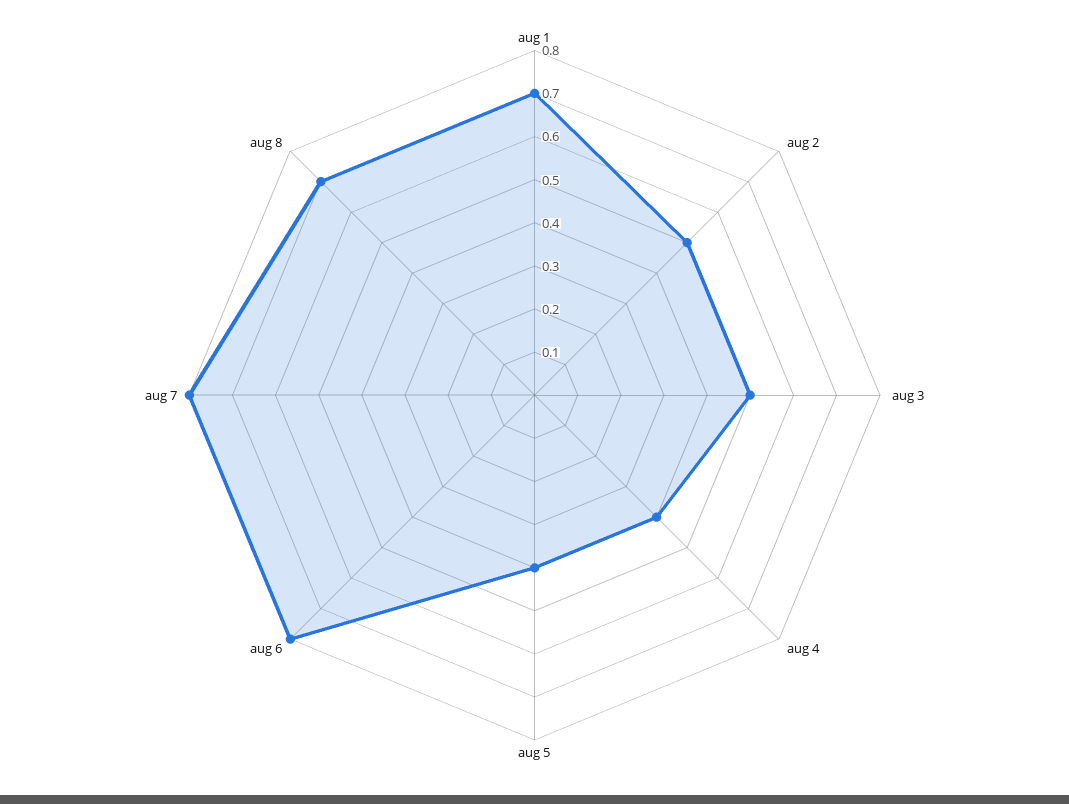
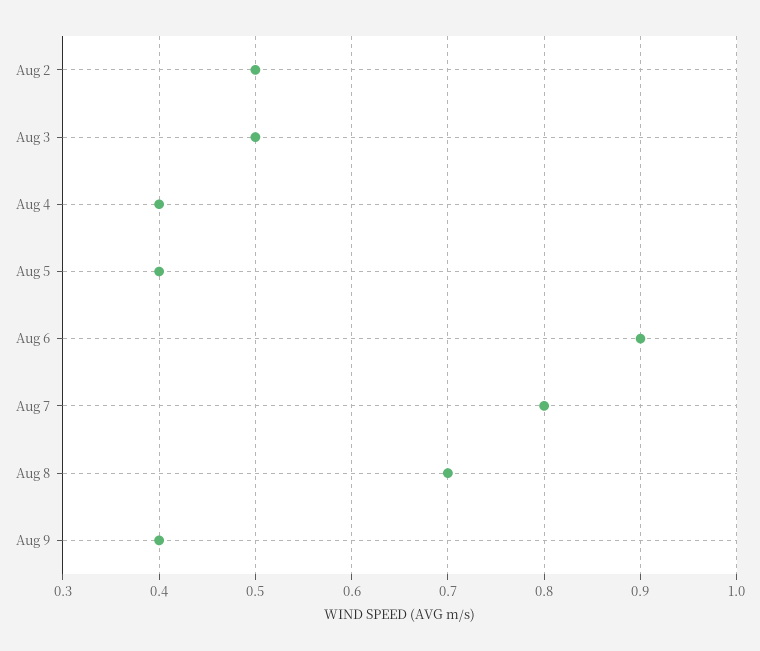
aug 1: 0.7 -> none
aug 6: 0.8 -> 0.9
Aug 9: none -> 0.4

